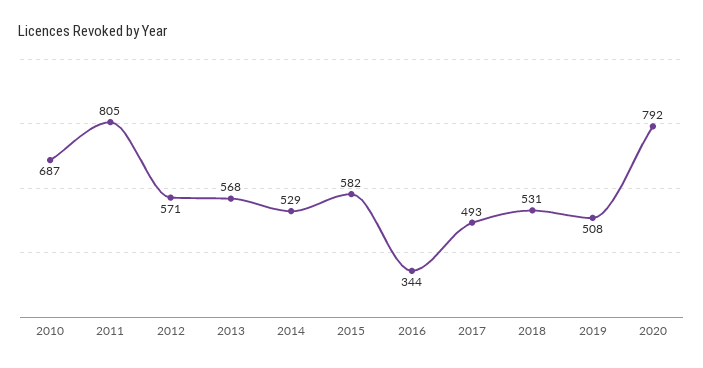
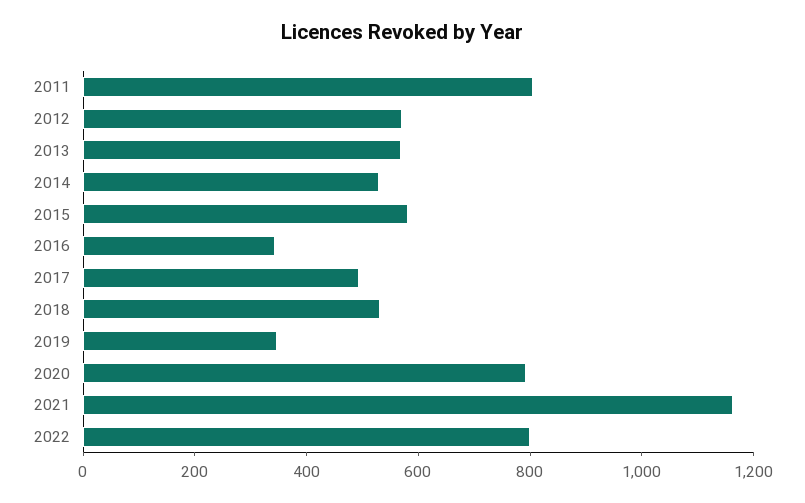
2010: 687 -> none
2019: 508 -> 350
2021: none -> 1150
2022: none -> 800

